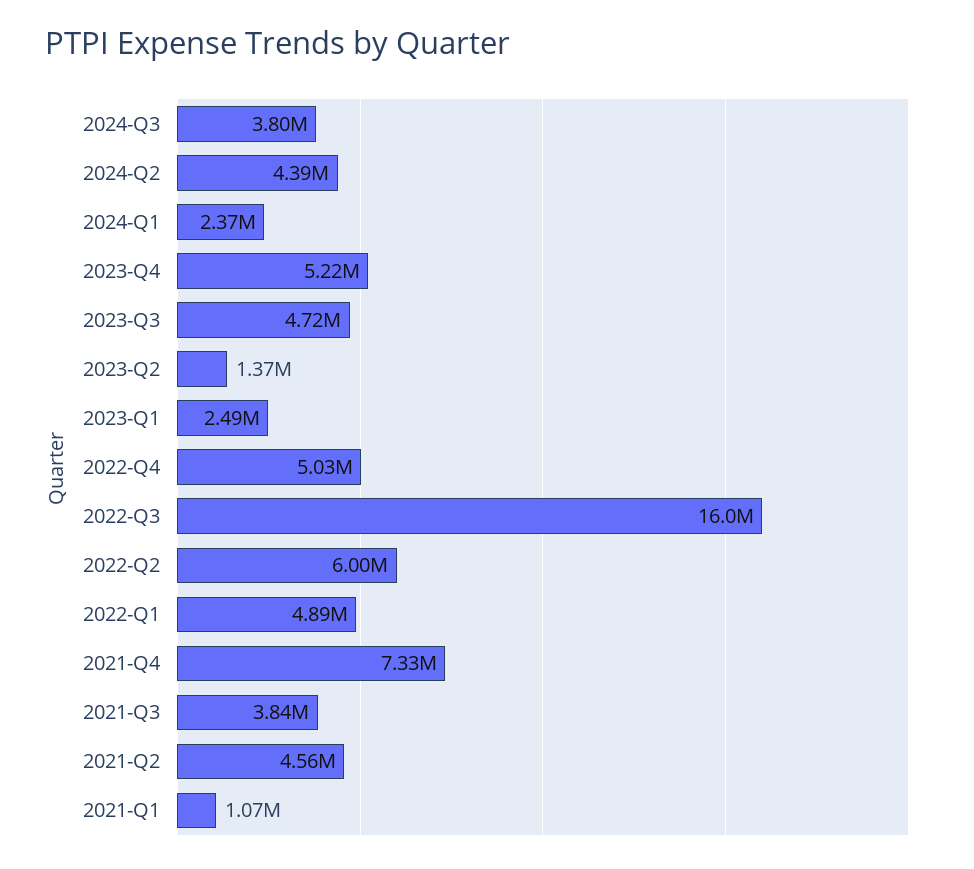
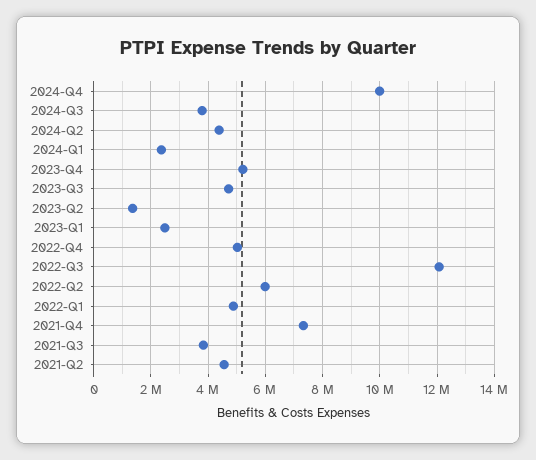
2022-Q3: 16000000 -> 12000000
2021-Q1: 1070000 -> none
2024-Q4: none -> 10000000

